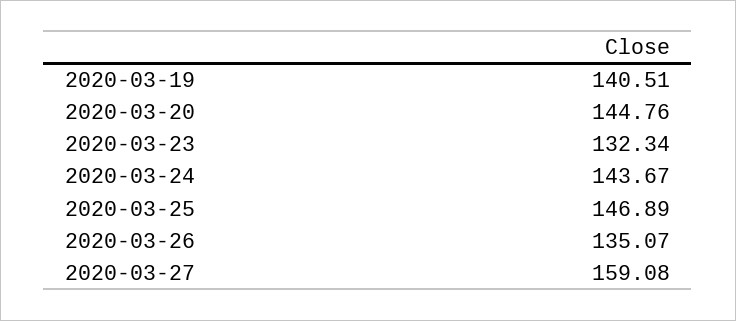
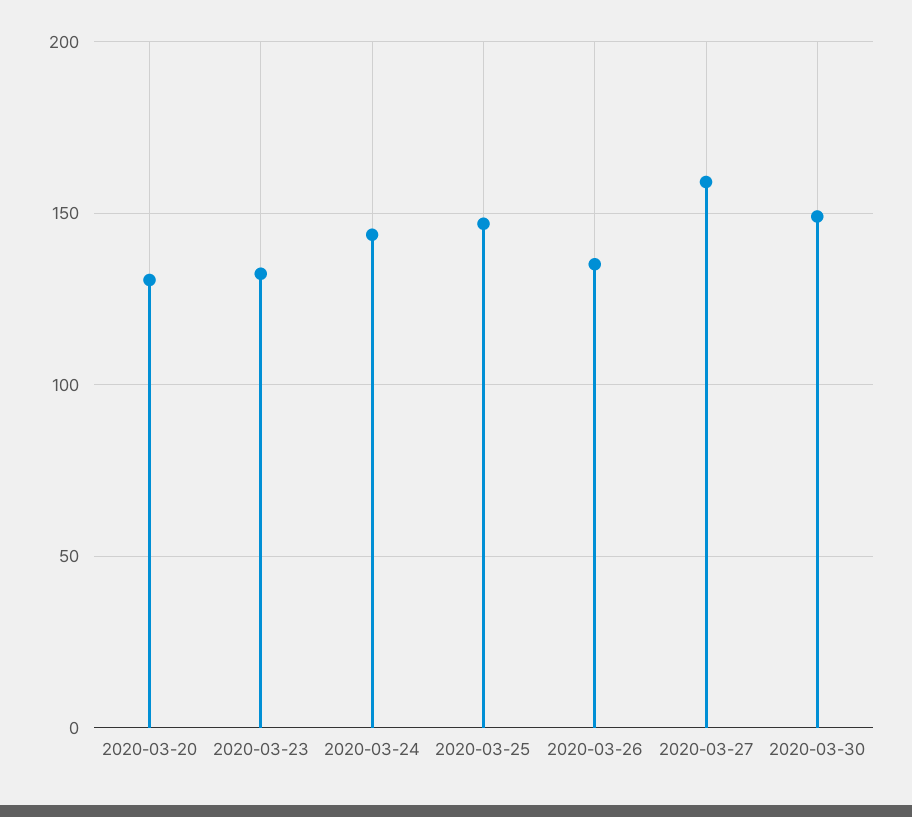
2020-03-19: 140.51 -> none
2020-03-20: 144.76 -> 130
2020-03-30: none -> 150

